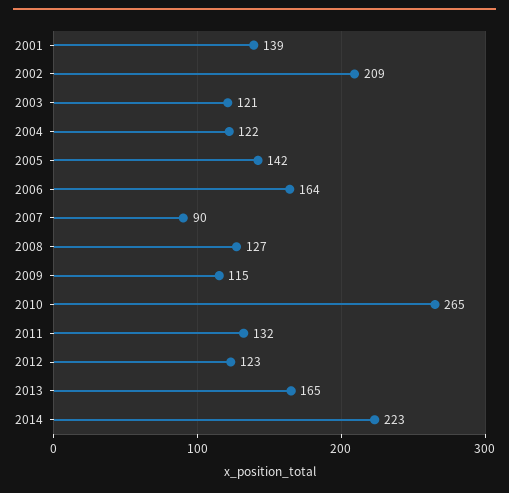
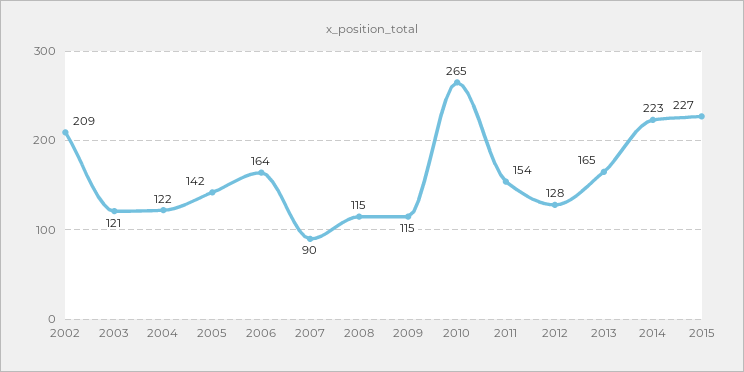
2001: 139 -> none
2008: 127 -> 115
2011: 132 -> 154
2012: 123 -> 128
2015: none -> 227

